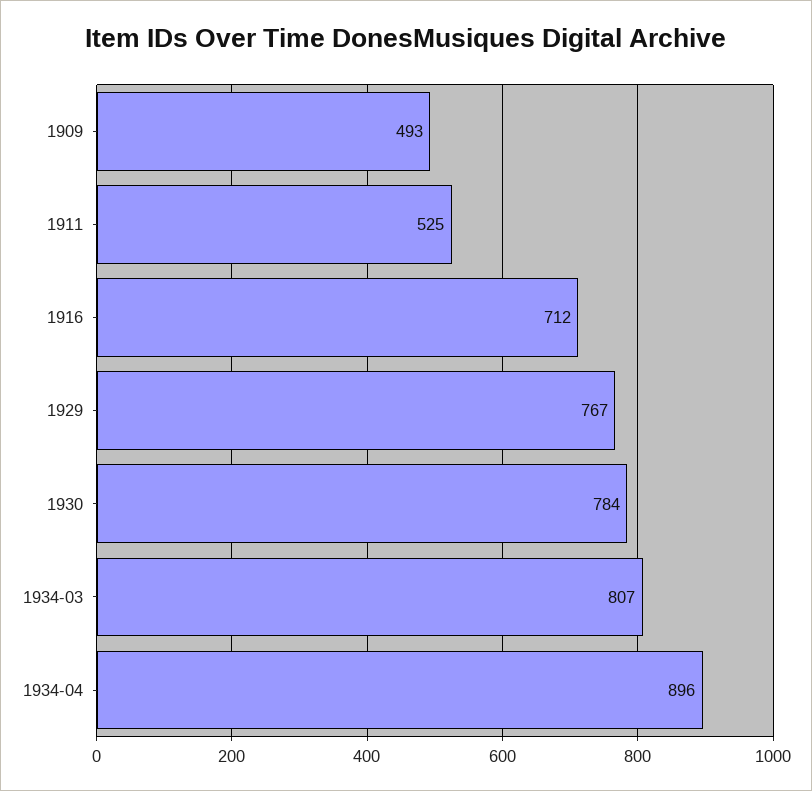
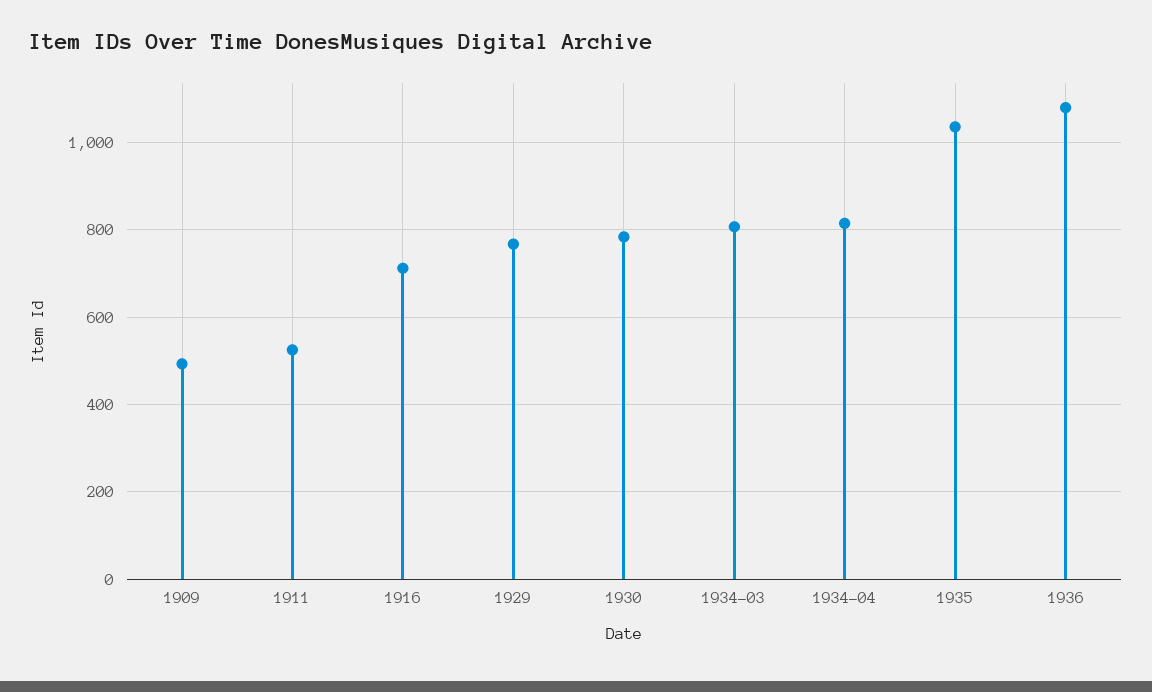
1934-04: 896 -> 820
1935: none -> 1040
1936: none -> 1080

